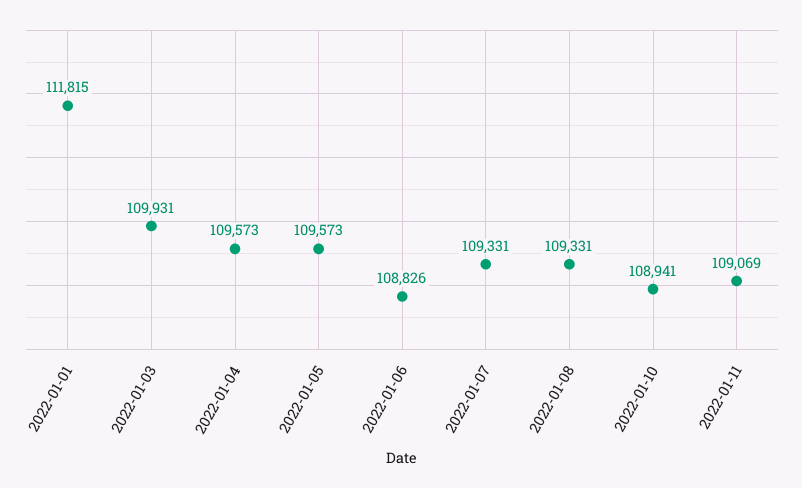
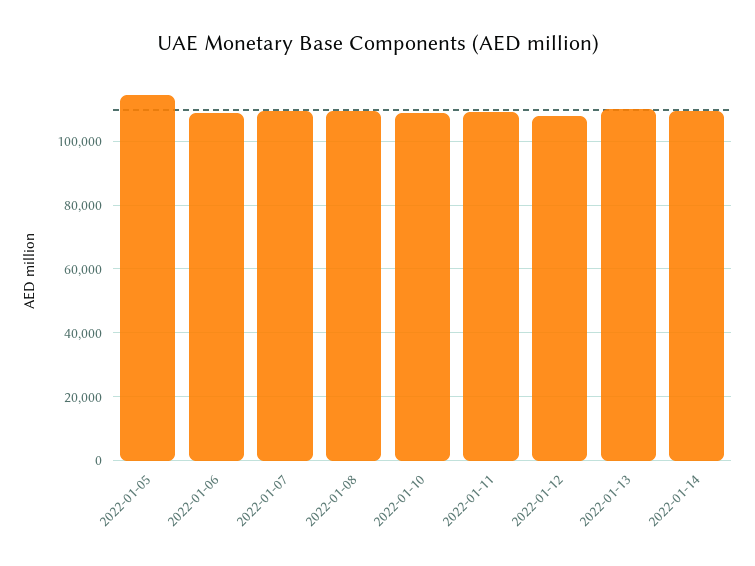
2022-01-01: 111815 -> none
2022-01-03: 109931 -> none
2022-01-04: 109573 -> none
2022-01-05: 109573 -> 114000
2022-01-12: none -> 108000
2022-01-13: none -> 110000
2022-01-14: none -> 110000

